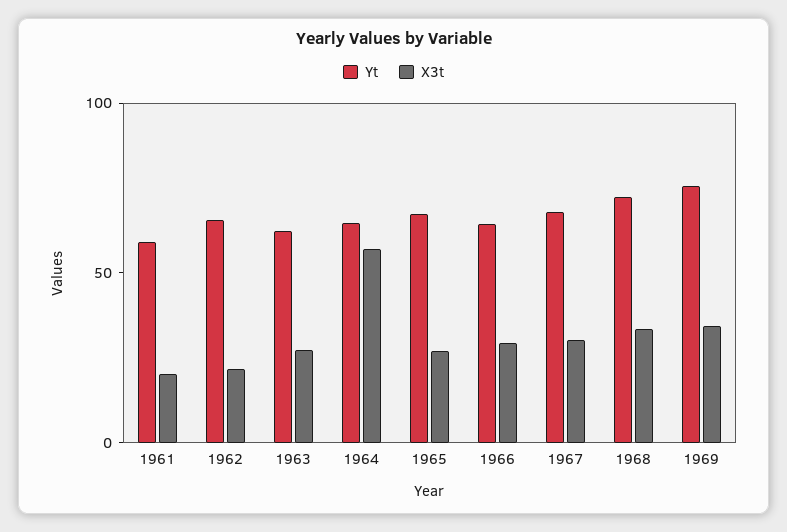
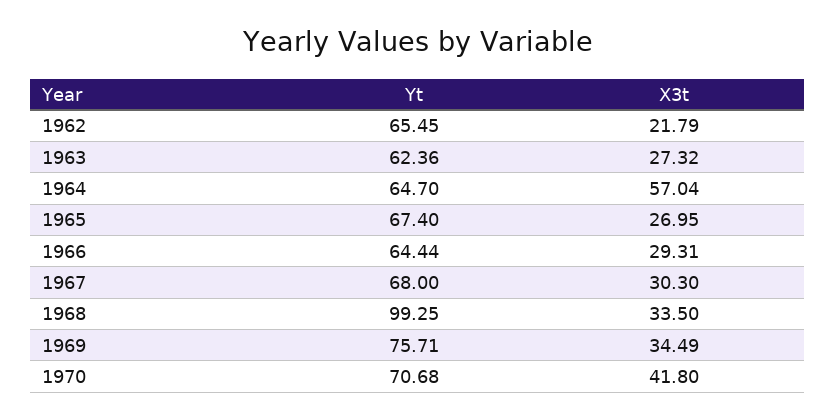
Yt, 1961: 60 -> none
X3t, 1961: 20 -> none
Yt, 1968: 70 -> 99.25
Yt, 1970: none -> 70.68
X3t, 1970: none -> 41.8

